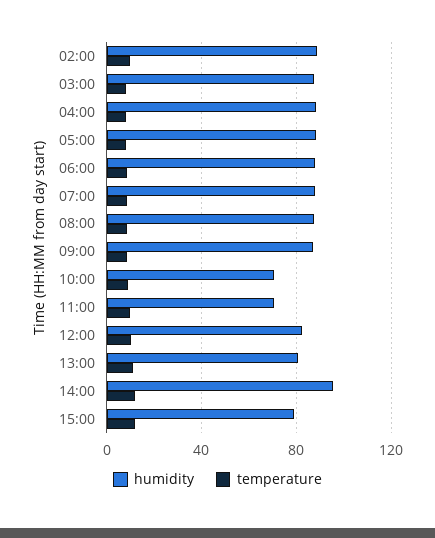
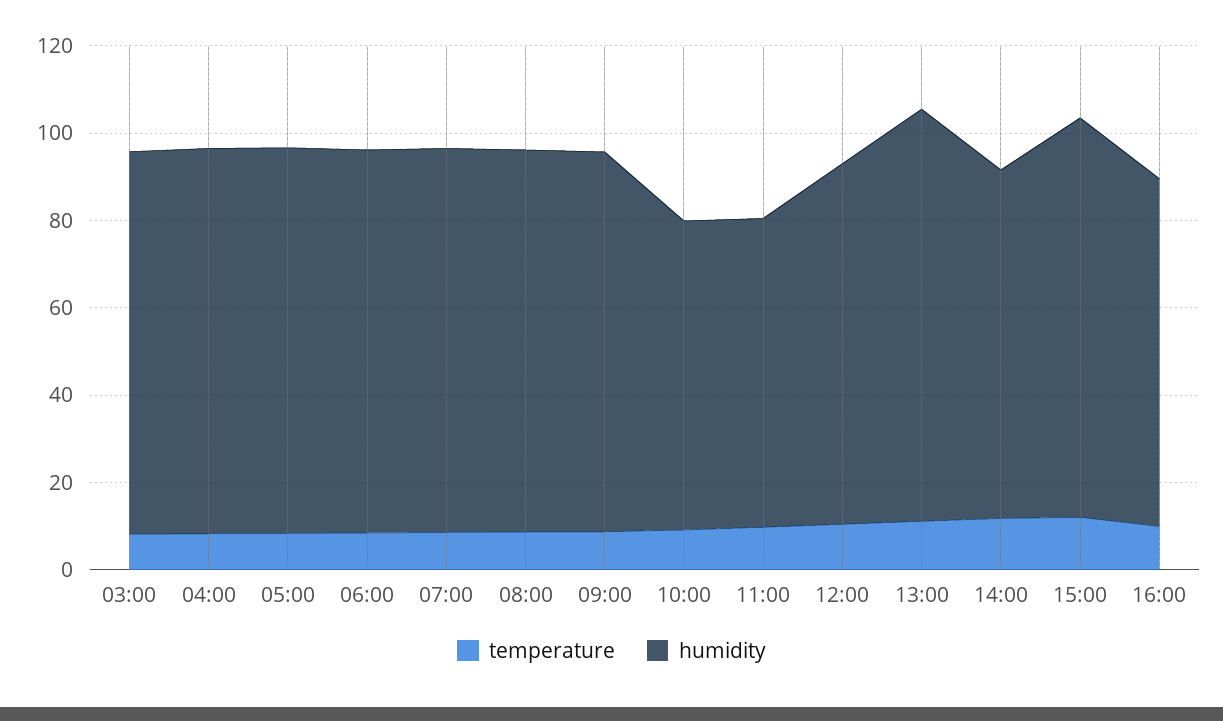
humidity, 02:00: 90 -> none
temperature, 02:00: 10 -> none
humidity, 13:00: 80 -> 95
humidity, 14:00: 95 -> 80
humidity, 15:00: 80 -> 90
temperature, 16:00: none -> 10
humidity, 16:00: none -> 80

